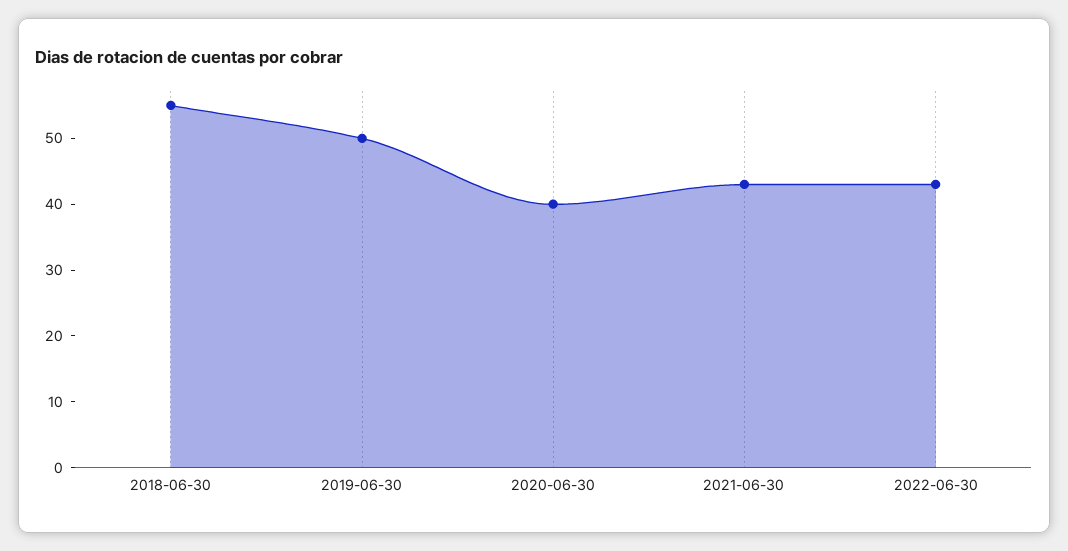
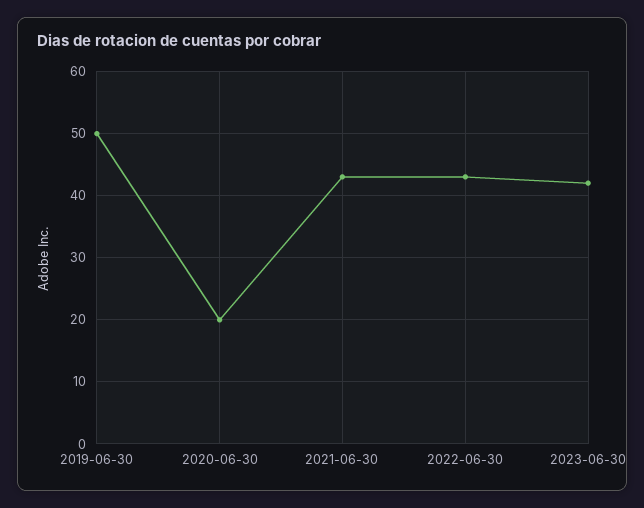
2018-06-30: 55 -> none
2020-06-30: 40 -> 20
2023-06-30: none -> 42

